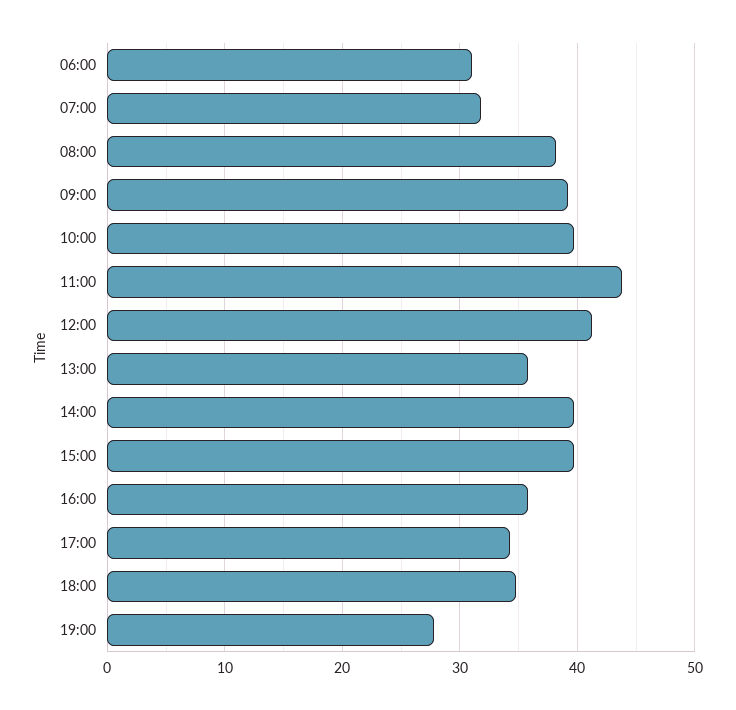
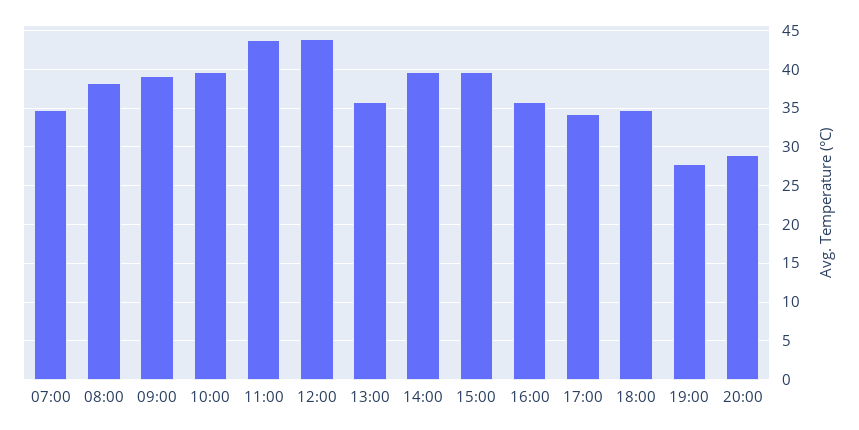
06:00: 31 -> none
07:00: 32 -> 35
12:00: 41 -> 44
20:00: none -> 29

